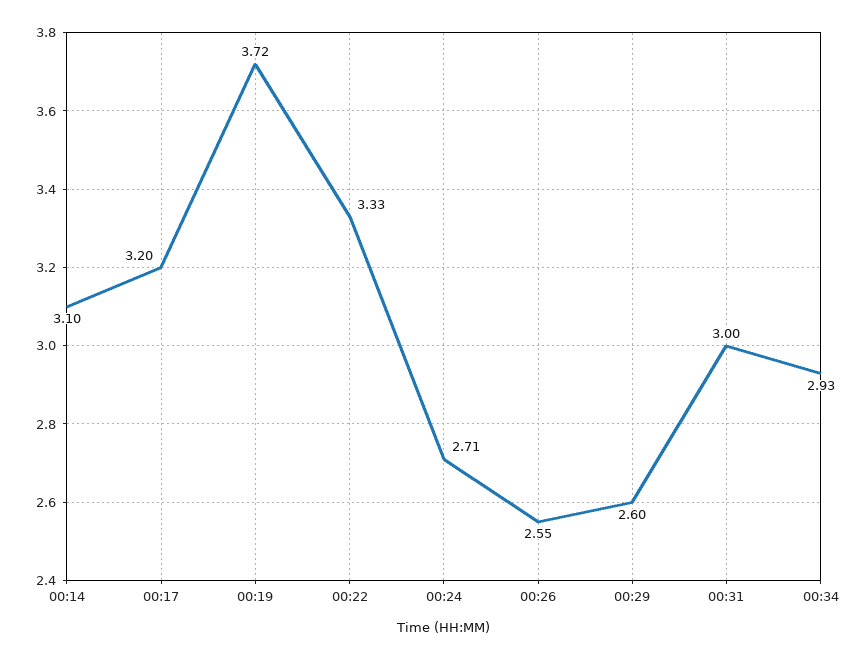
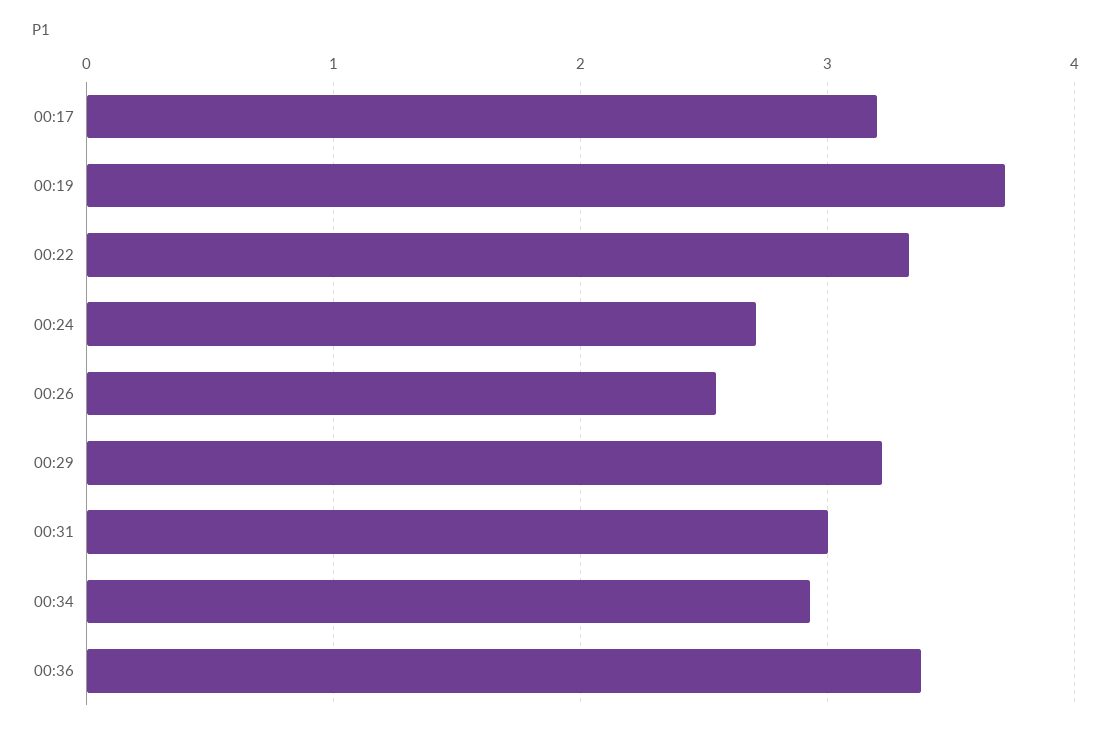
00:14: 3.1 -> none
00:29: 2.6 -> 3.2
00:36: none -> 3.4

